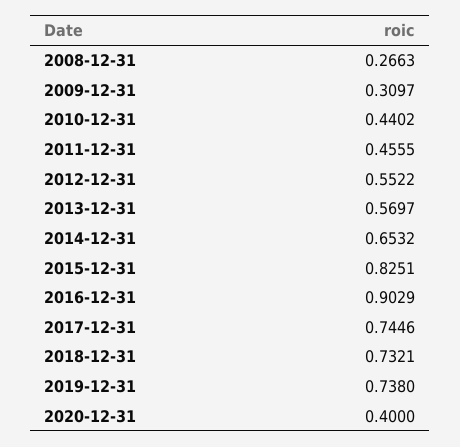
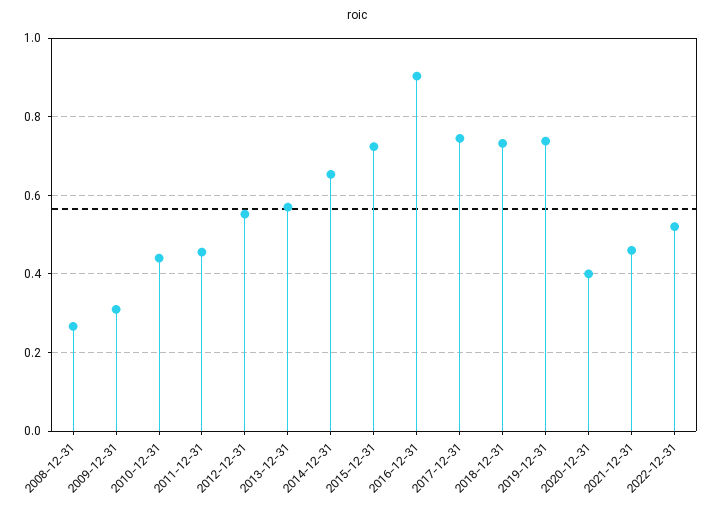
2015-12-31: 0.8251 -> 0.72
2021-12-31: none -> 0.46
2022-12-31: none -> 0.52

